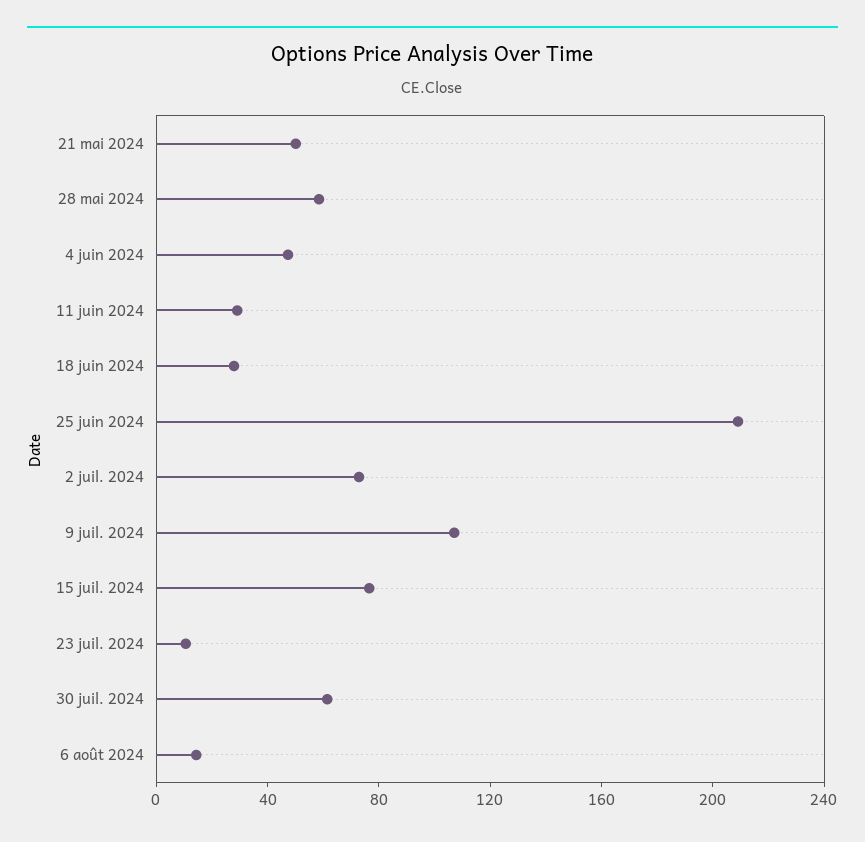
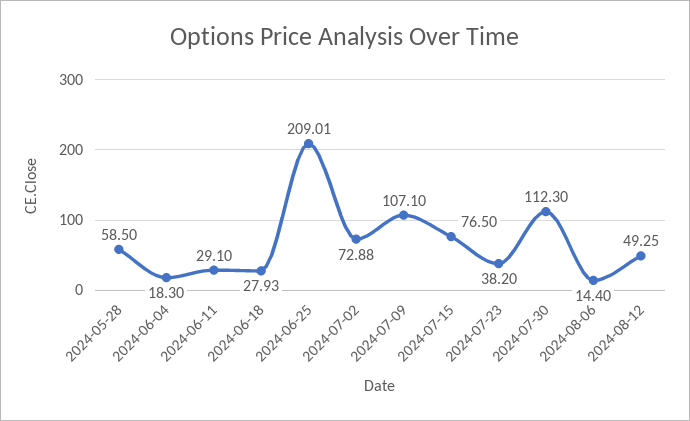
21 mai 2024: 50 -> none
4 juin 2024: 50 -> 18.3
23 juil. 2024: 10 -> 38.2
30 juil. 2024: 60 -> 112.3
2024-08-12: none -> 49.25

